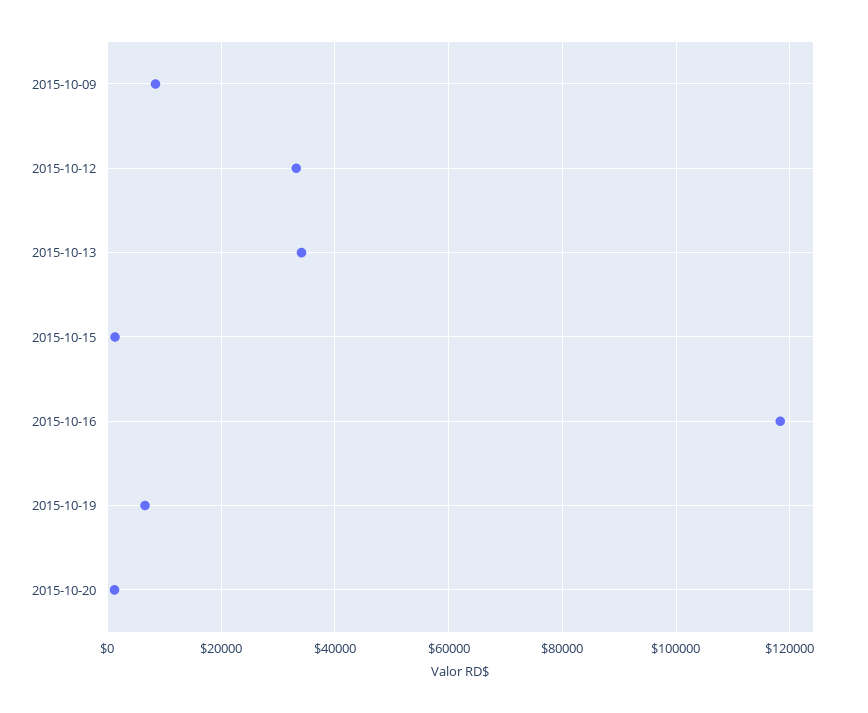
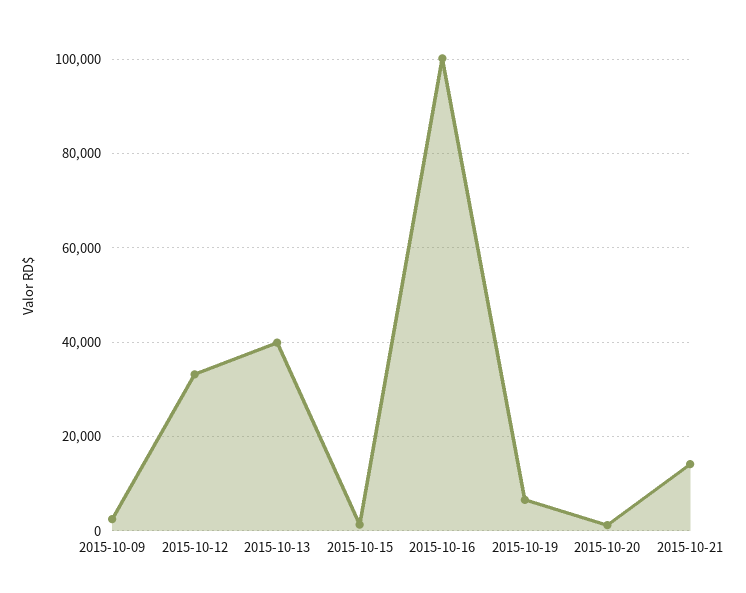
2015-10-09: 8000 -> 2000
2015-10-13: 34000 -> 40000
2015-10-16: 118000 -> 100000
2015-10-21: none -> 14000

